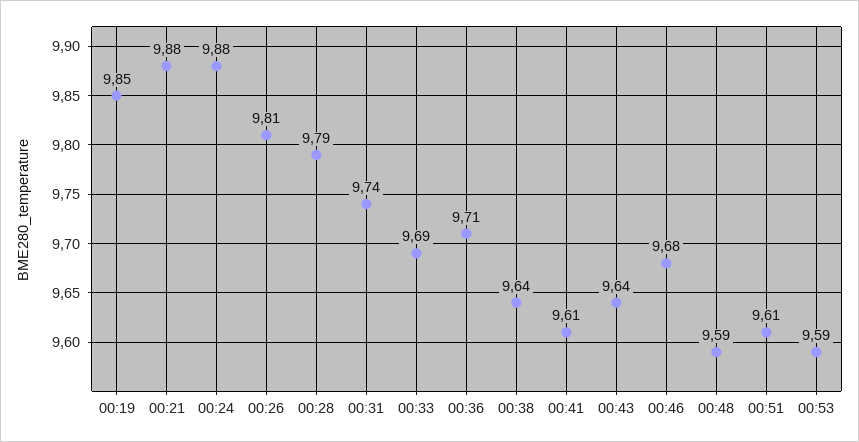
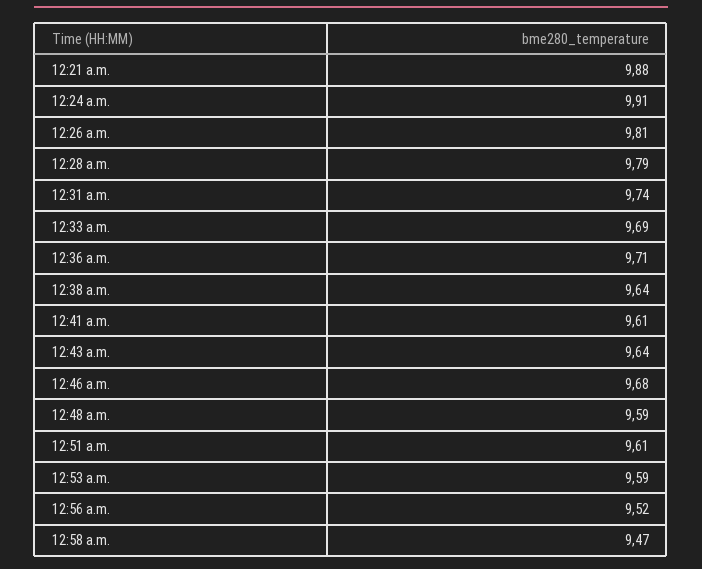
00:19: 9.85 -> none
00:24: 9.88 -> 9.91
12:56 a.m.: none -> 9.52
12:58 a.m.: none -> 9.47

